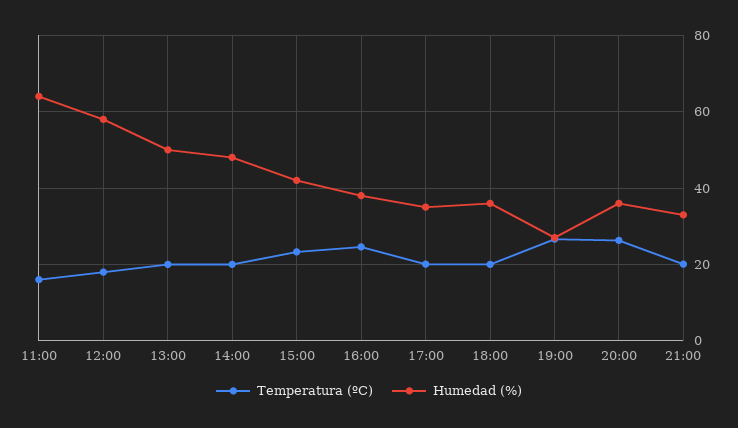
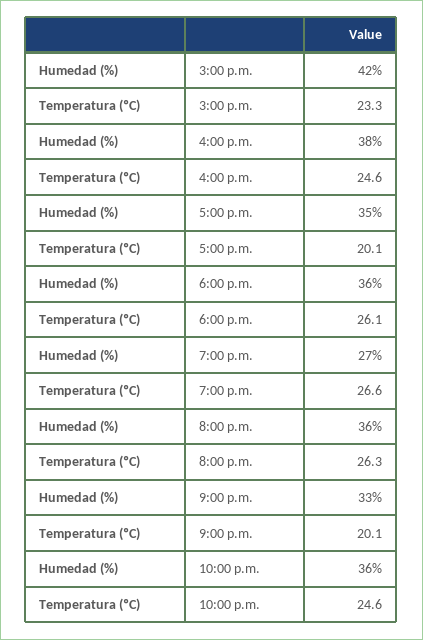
Temperatura (ºC), 11:00: 16 -> none
Humedad (%), 11:00: 64 -> none
Temperatura (ºC), 12:00: 18 -> none
Humedad (%), 12:00: 58 -> none
Temperatura (ºC), 13:00: 20 -> none
Humedad (%), 13:00: 50 -> none
Temperatura (ºC), 14:00: 20 -> none
Humedad (%), 14:00: 48 -> none
Temperatura (ºC), 18:00: 20 -> 26.1
Humedad (%), 10:00 p.m.: none -> 36
Temperatura (ºC), 10:00 p.m.: none -> 24.6

